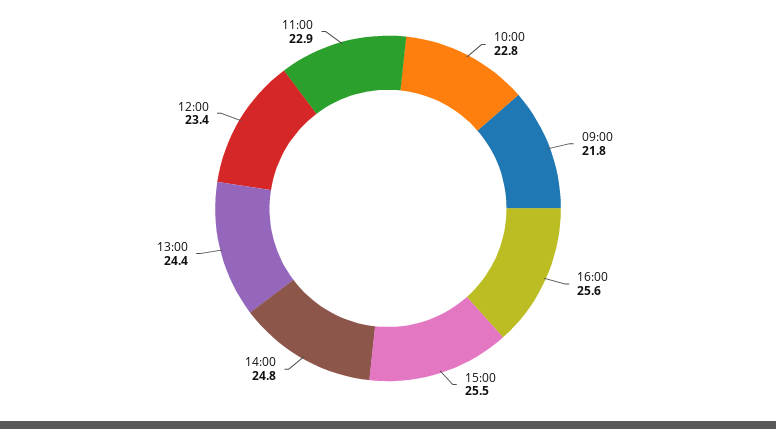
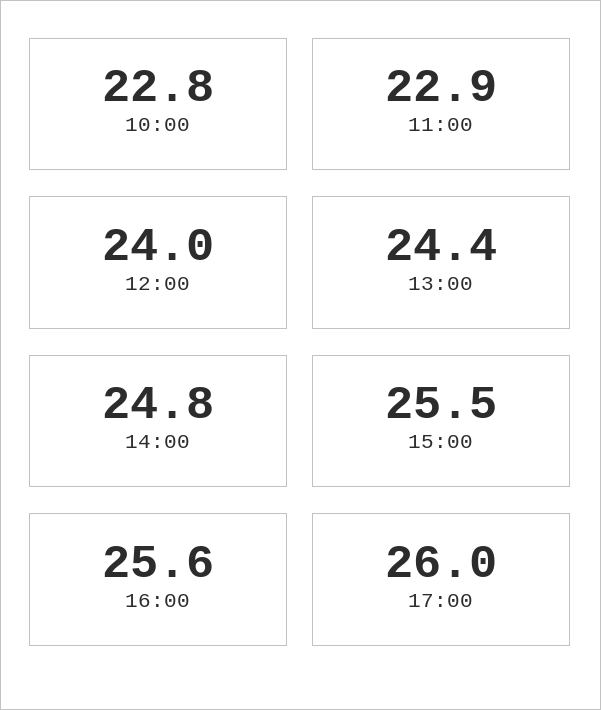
09:00: 21.8 -> none
12:00: 23.4 -> 24
17:00: none -> 26

